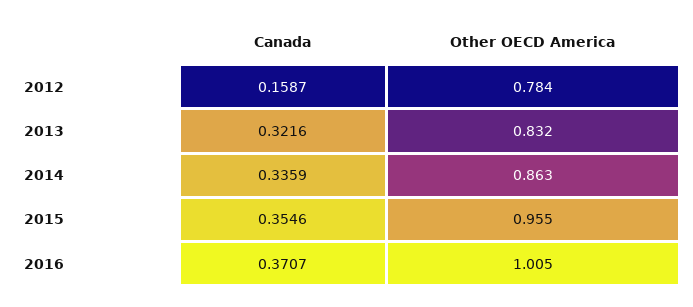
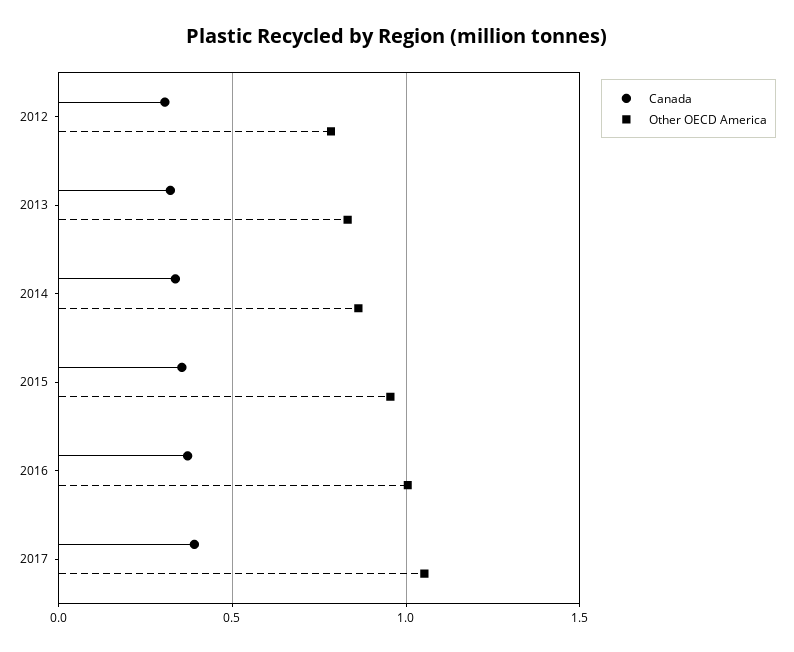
Canada, 2012: 0.1587 -> 0.3
Canada, 2017: none -> 0.4
Other OECD America, 2017: none -> 1.05

